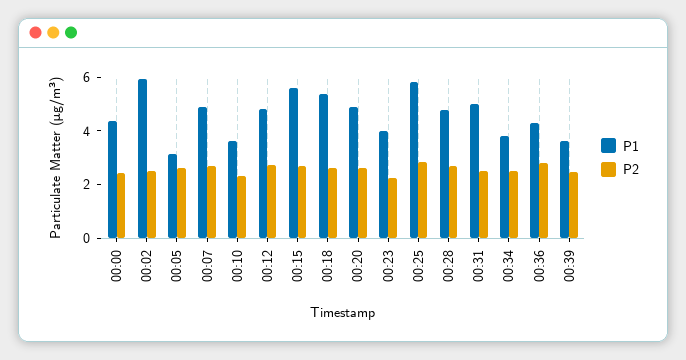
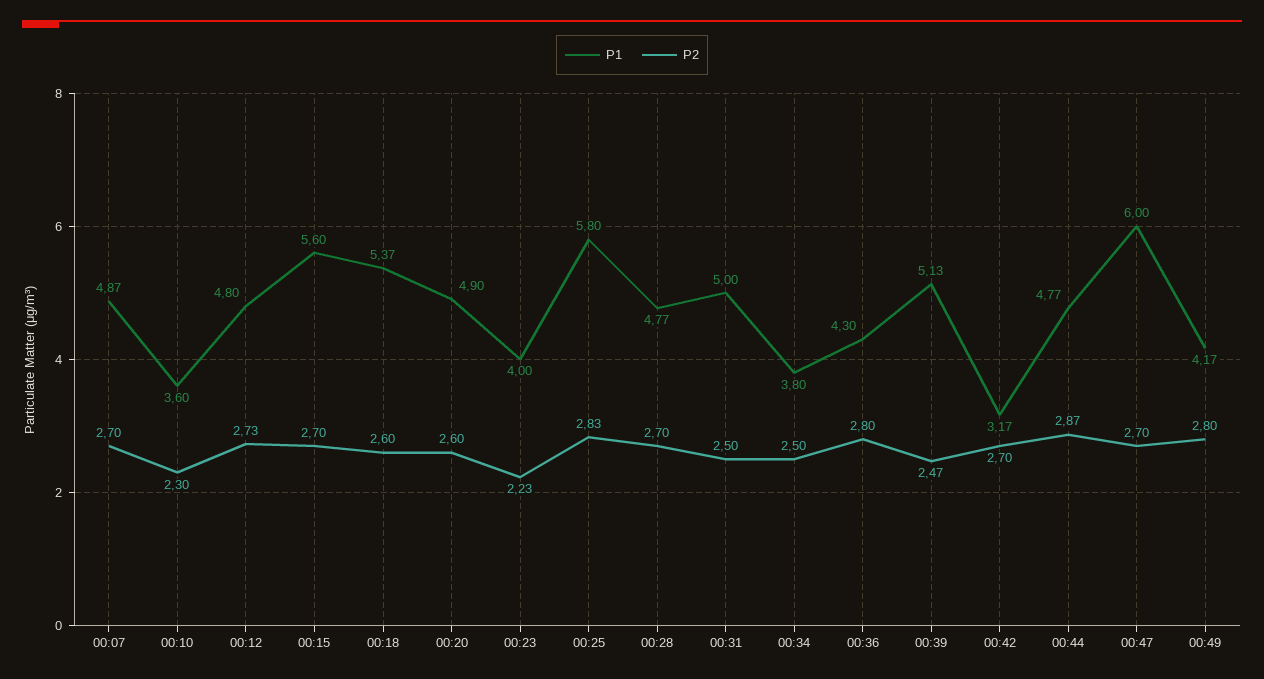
P1, 00:00: 4.5 -> none
P2, 00:00: 2.5 -> none
P1, 00:02: 6 -> none
P2, 00:02: 2.5 -> none
P1, 00:05: 3 -> none
P2, 00:05: 2.5 -> none
P1, 00:39: 3.5 -> 5.13
P1, 00:42: none -> 3.17
P2, 00:42: none -> 2.7
P1, 00:44: none -> 4.77
P2, 00:44: none -> 2.87
P1, 00:47: none -> 6
P2, 00:47: none -> 2.7
P1, 00:49: none -> 4.17
P2, 00:49: none -> 2.8

